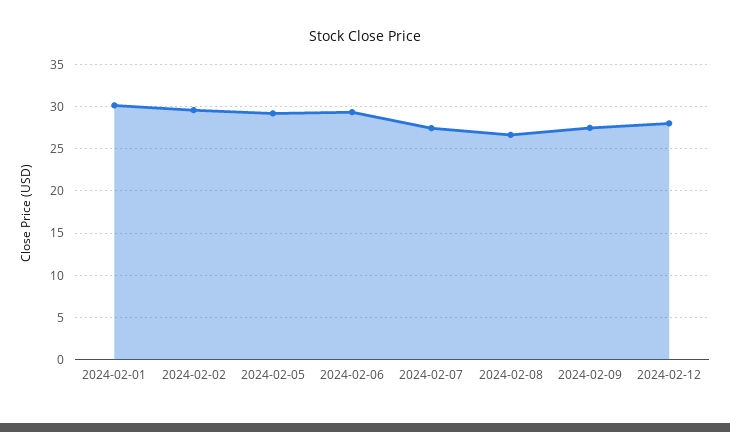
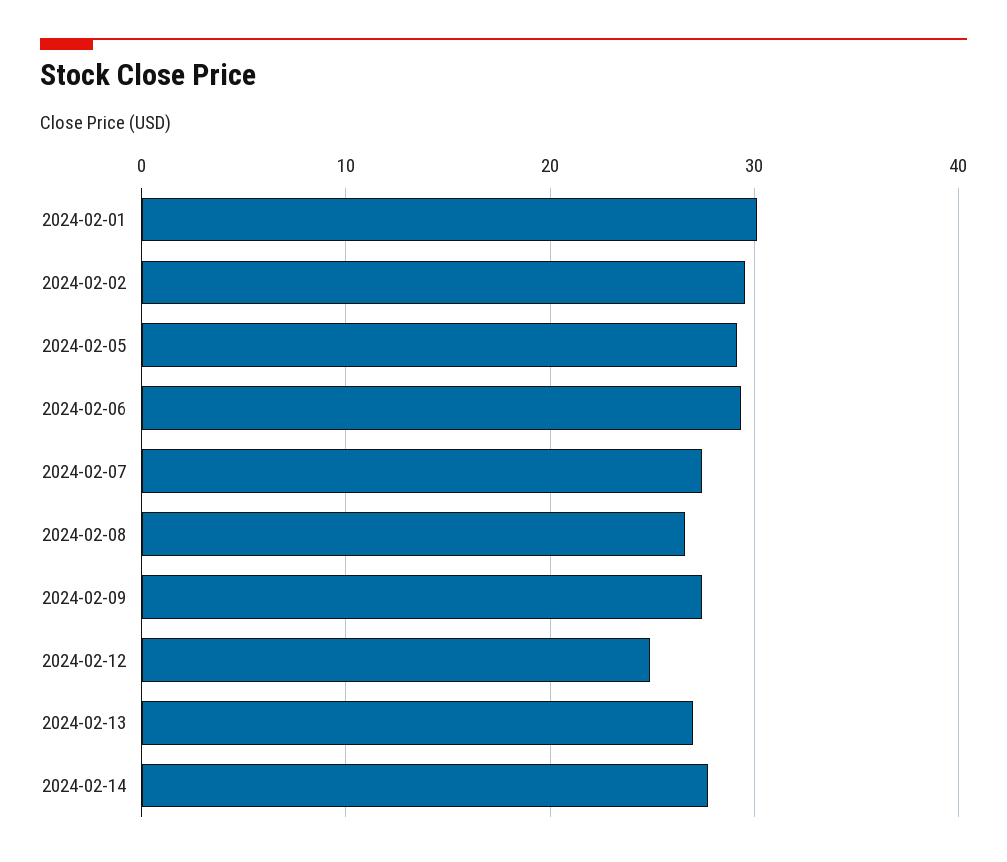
2024-02-12: 28 -> 25
2024-02-13: none -> 27
2024-02-14: none -> 28

